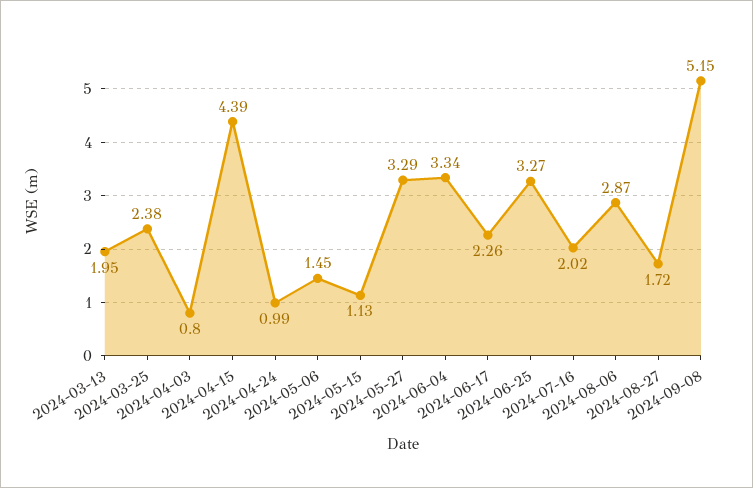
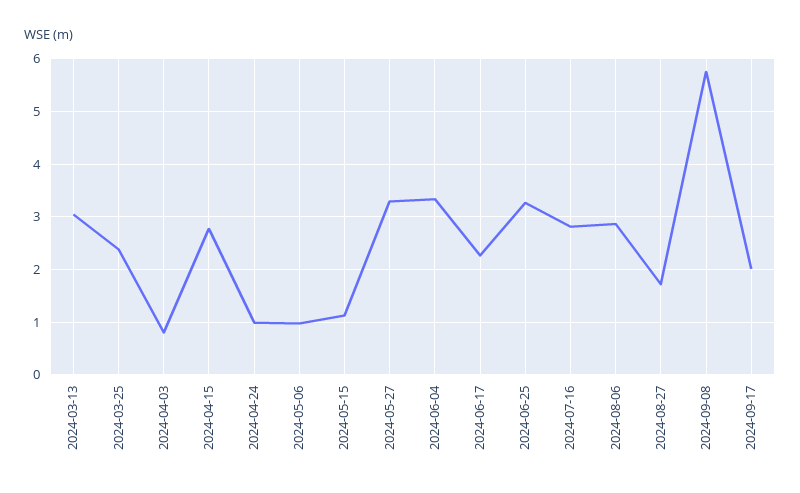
2024-03-13: 1.95 -> 3
2024-04-15: 4.39 -> 2.8
2024-05-06: 1.45 -> 1
2024-07-16: 2.02 -> 2.8
2024-09-08: 5.15 -> 5.8
2024-09-17: none -> 2

